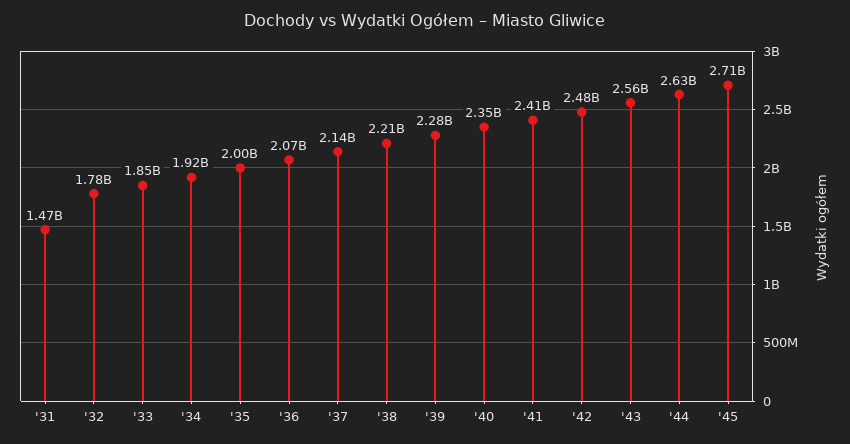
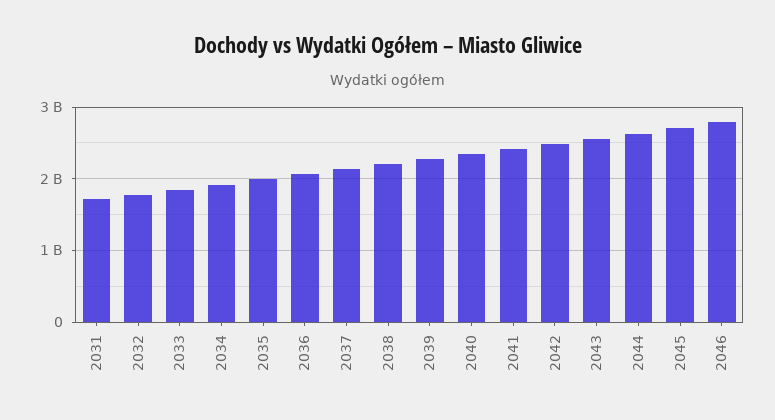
'31: 1470000000 -> 1700000000
2046: none -> 2800000000

